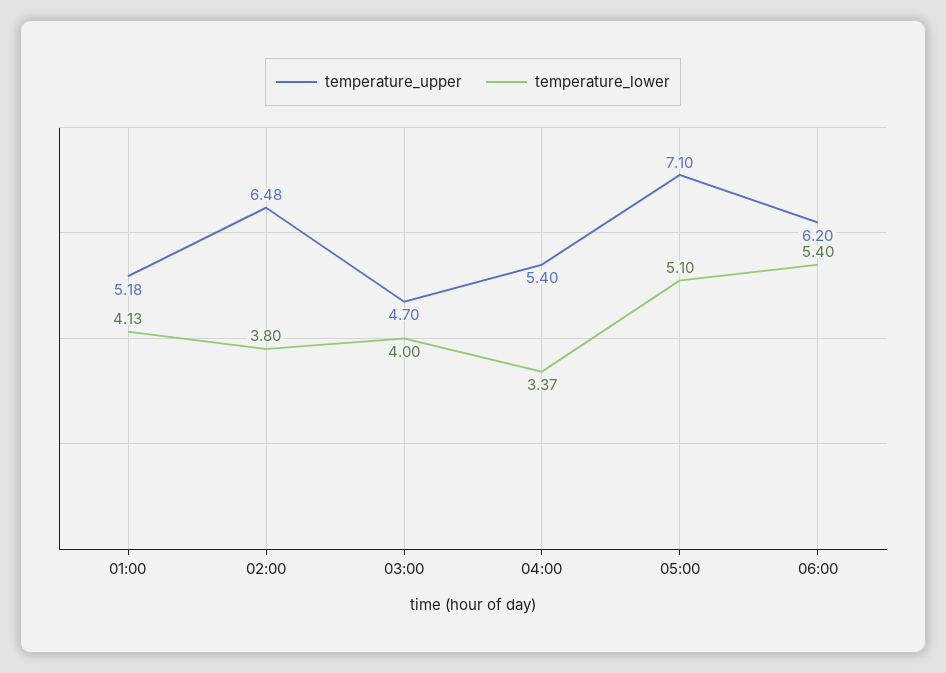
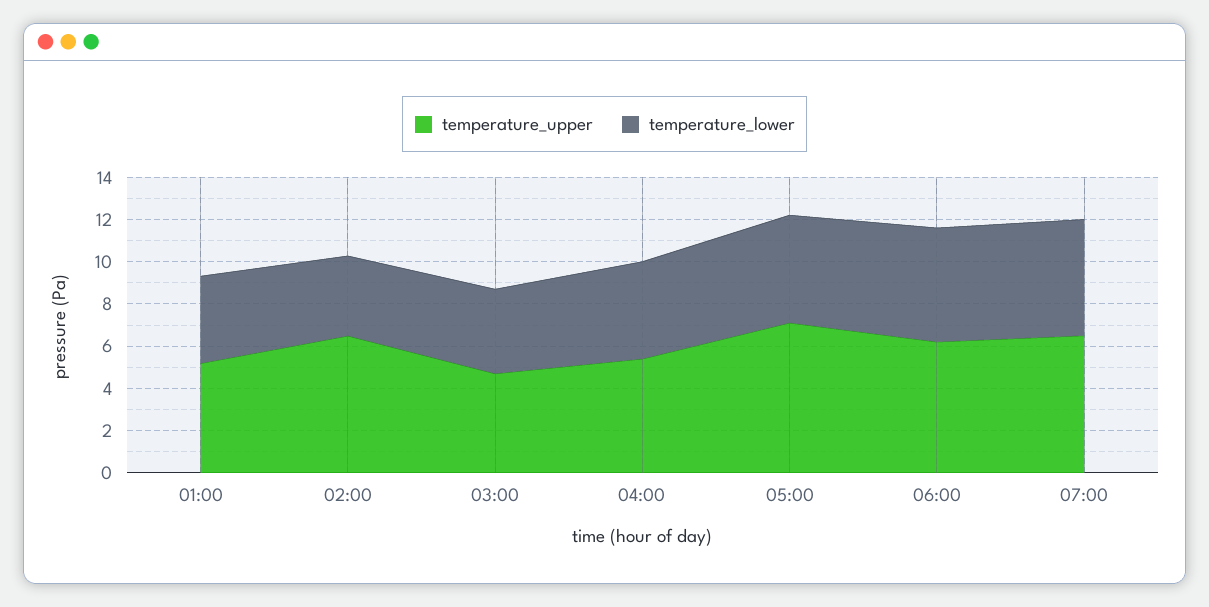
temperature_lower, 04:00: 3.37 -> 4.5
temperature_upper, 07:00: none -> 6.5
temperature_lower, 07:00: none -> 5.5

